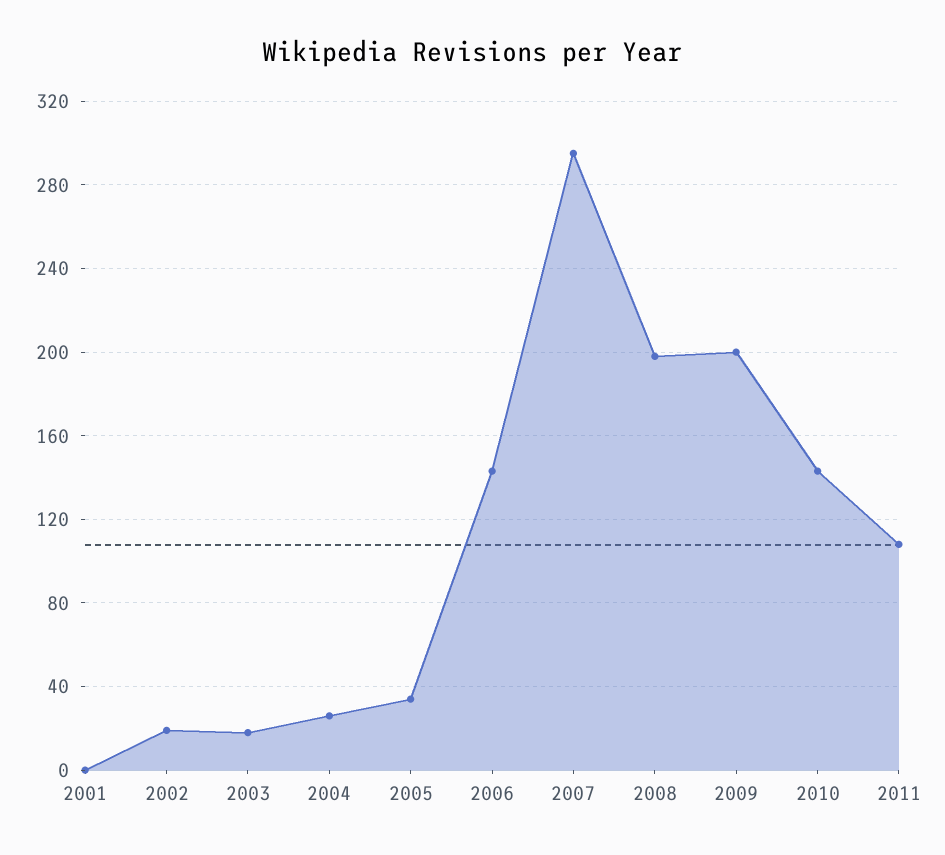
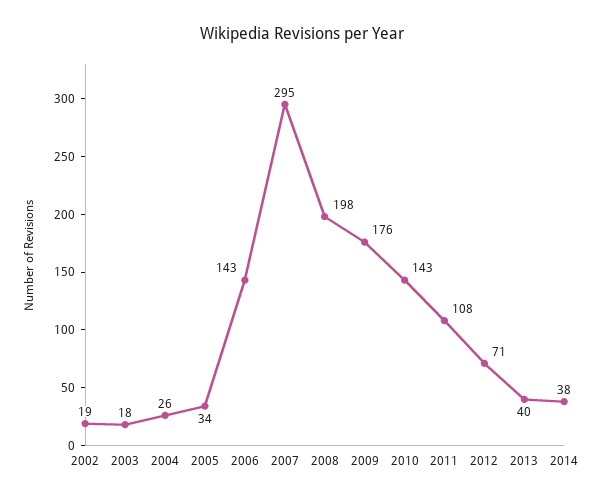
2001: 0 -> none
2009: 200 -> 176
2012: none -> 71
2013: none -> 40
2014: none -> 38

